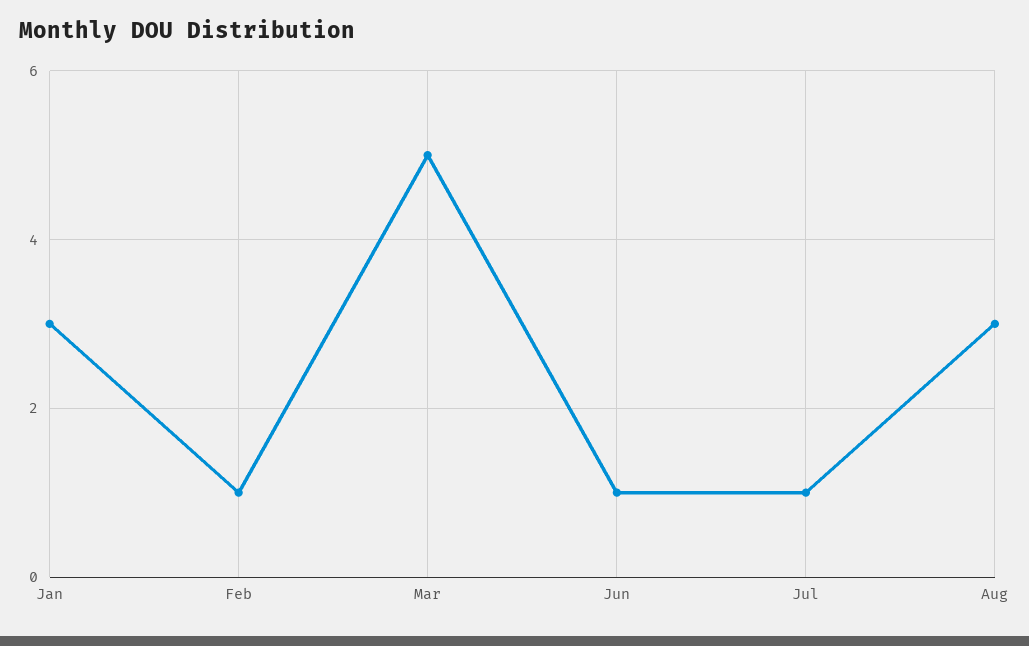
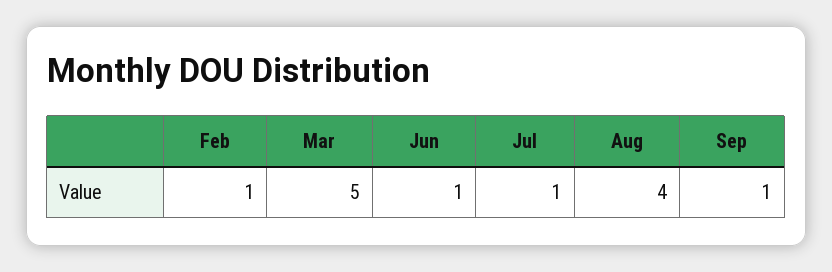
Jan: 3 -> none
Aug: 3 -> 4
Sep: none -> 1

